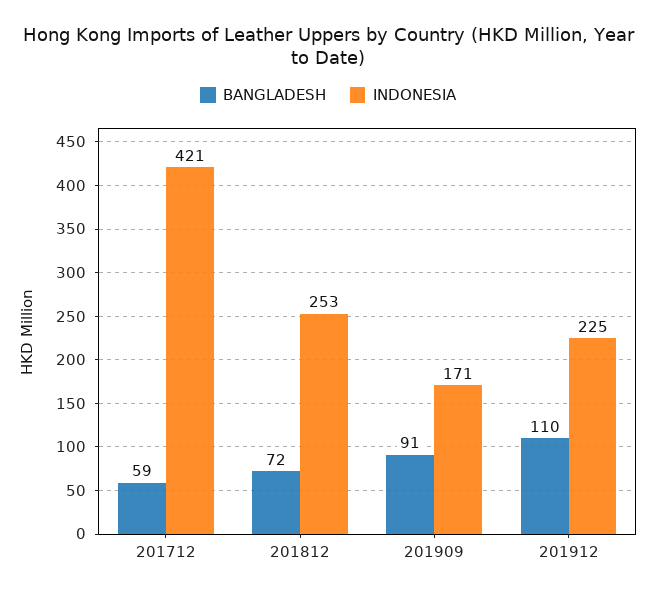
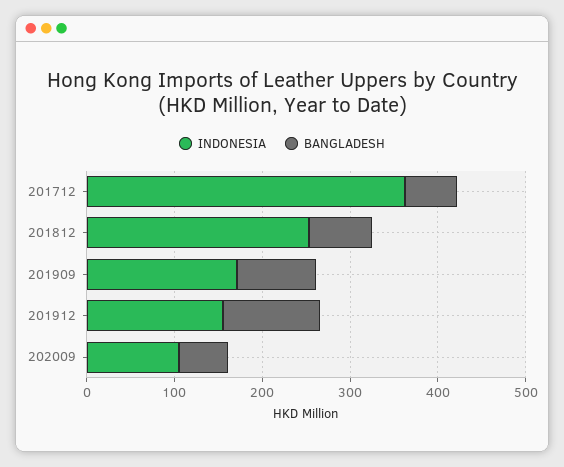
INDONESIA, 201712: 421 -> 360
INDONESIA, 201912: 225 -> 160
INDONESIA, 202009: none -> 100
BANGLADESH, 202009: none -> 60

